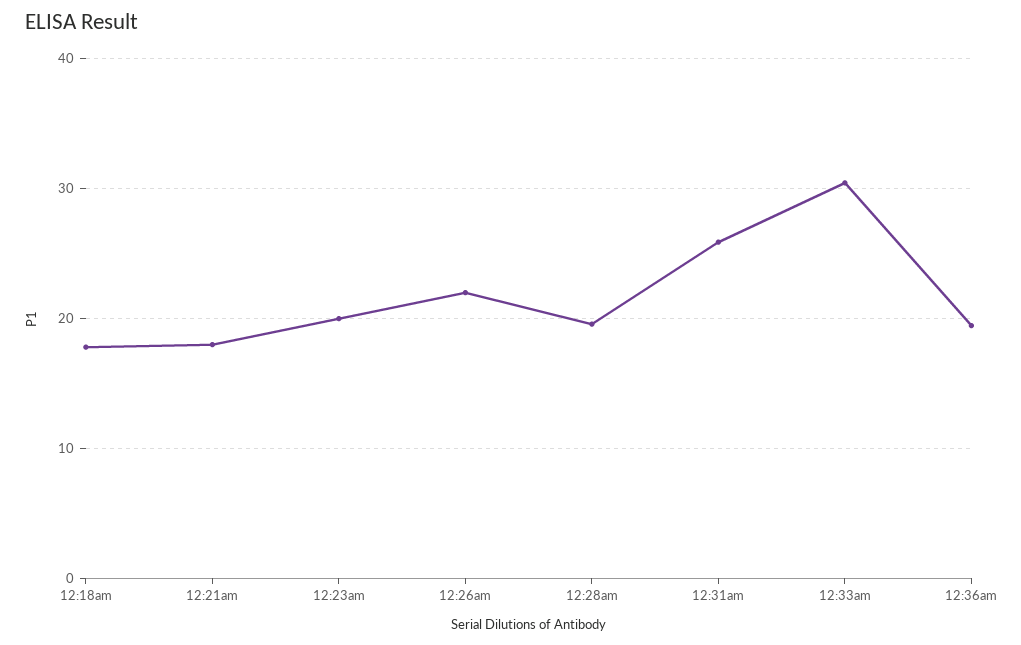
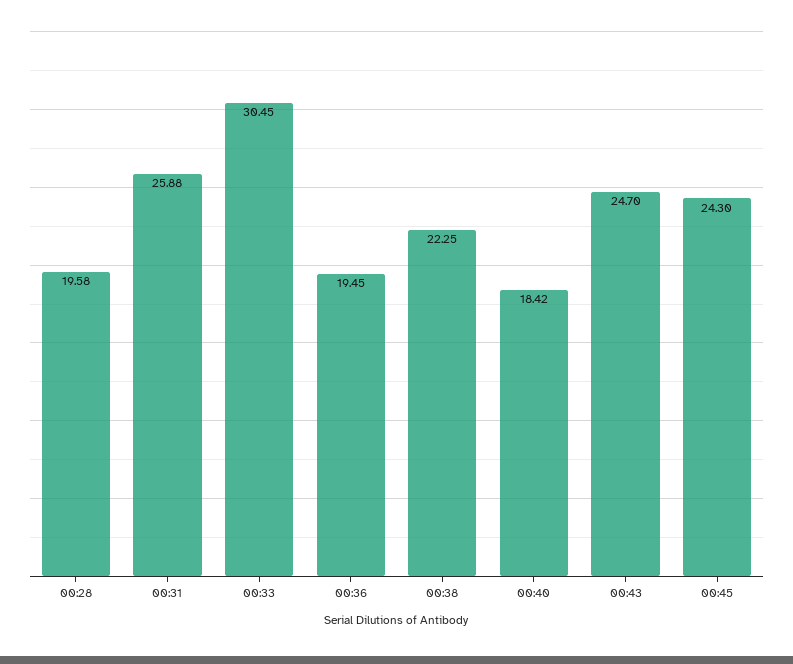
12:18am: 18 -> none
12:21am: 18 -> none
12:23am: 20 -> none
12:26am: 22 -> none
00:38: none -> 22.25
00:40: none -> 18.42
00:43: none -> 24.7
00:45: none -> 24.3

